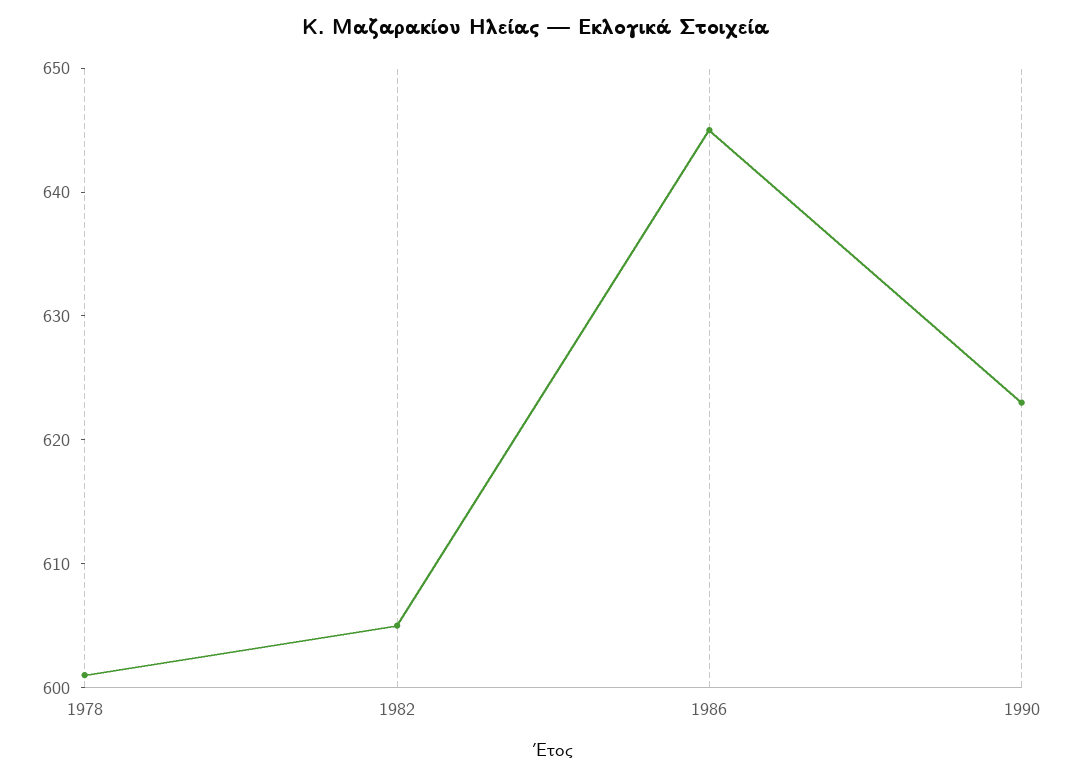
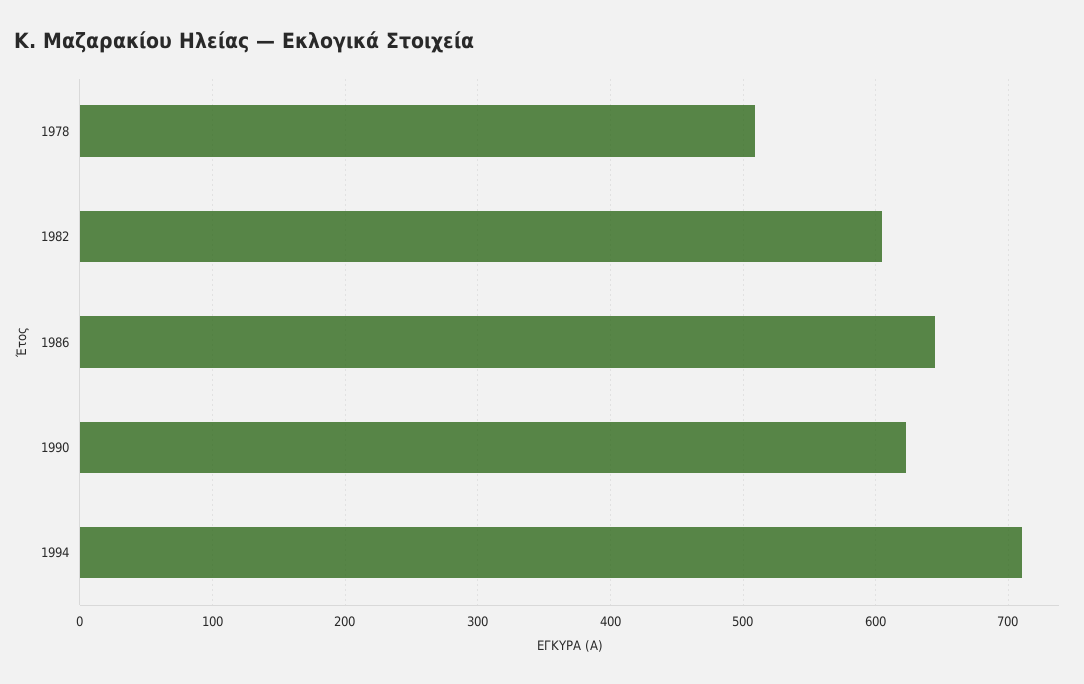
1978: 601 -> 510
1994: none -> 710

